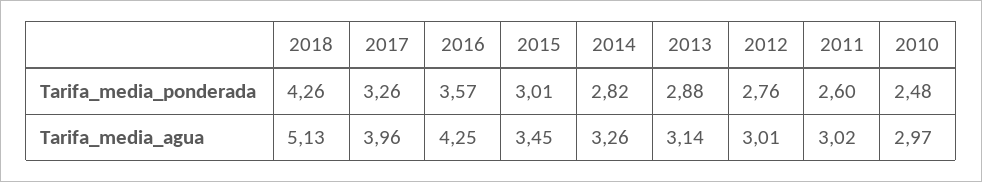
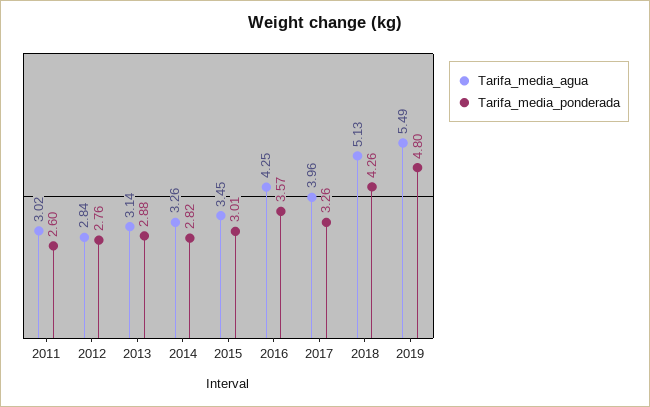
Tarifa_media_ponderada, 2010: 2.48 -> none
Tarifa_media_agua, 2012: 3.01 -> 2.84
Tarifa_media_agua, 2010: 2.97 -> none
Tarifa_media_agua, 2019: none -> 5.49
Tarifa_media_ponderada, 2019: none -> 4.8

